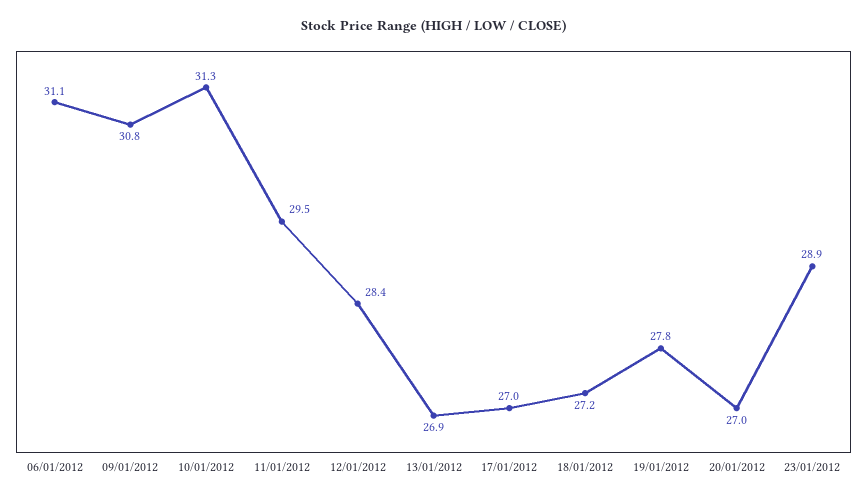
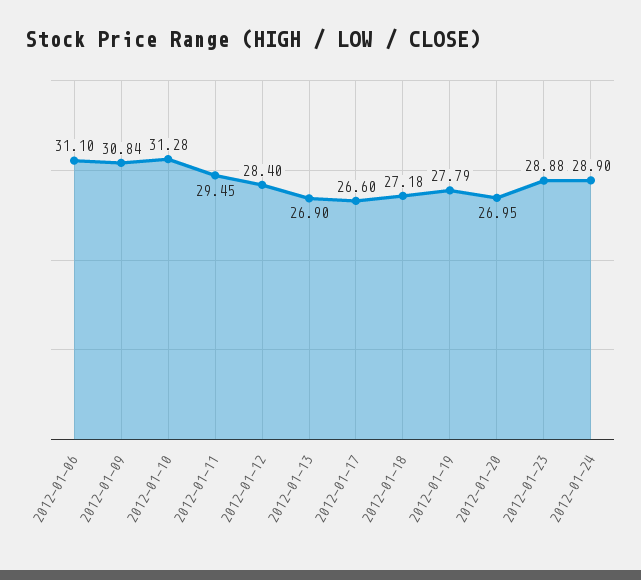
17/01/2012: 27 -> 26.6
2012-01-24: none -> 28.9

